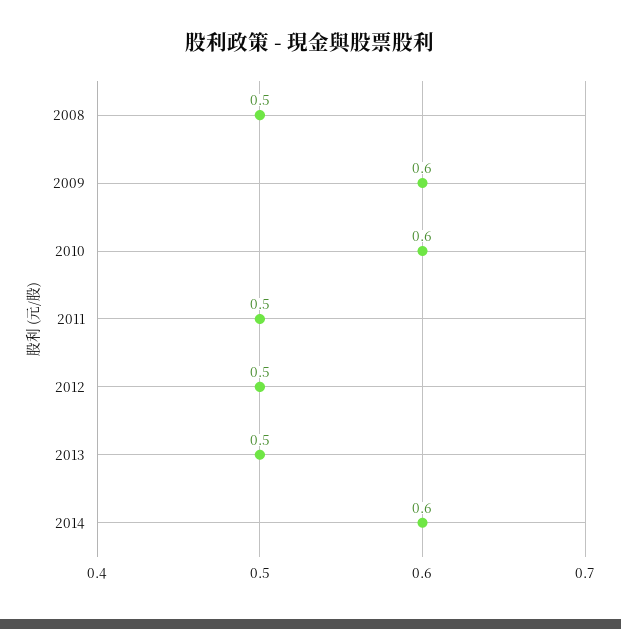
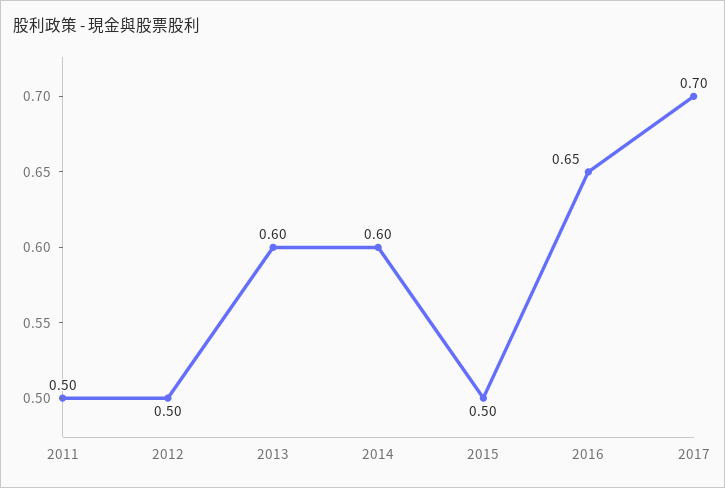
2008: 0.5 -> none
2009: 0.6 -> none
2010: 0.6 -> none
2013: 0.5 -> 0.6
2015: none -> 0.5
2016: none -> 0.65
2017: none -> 0.7

